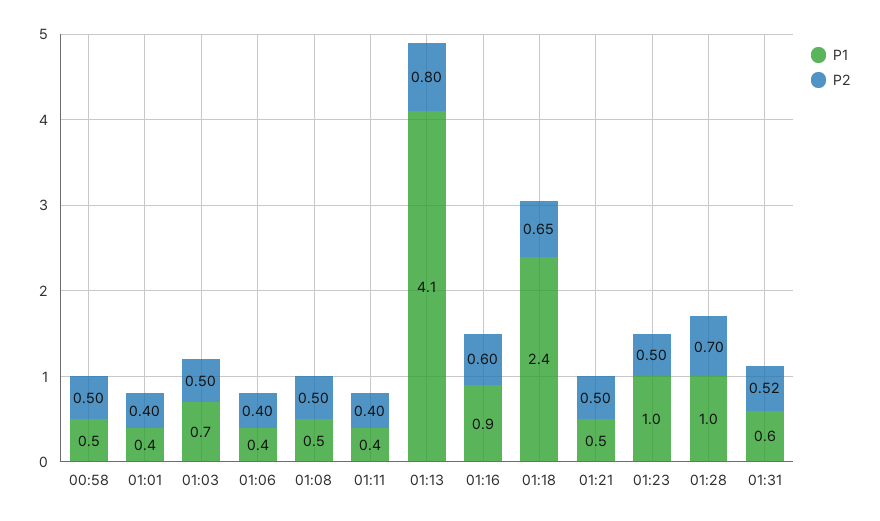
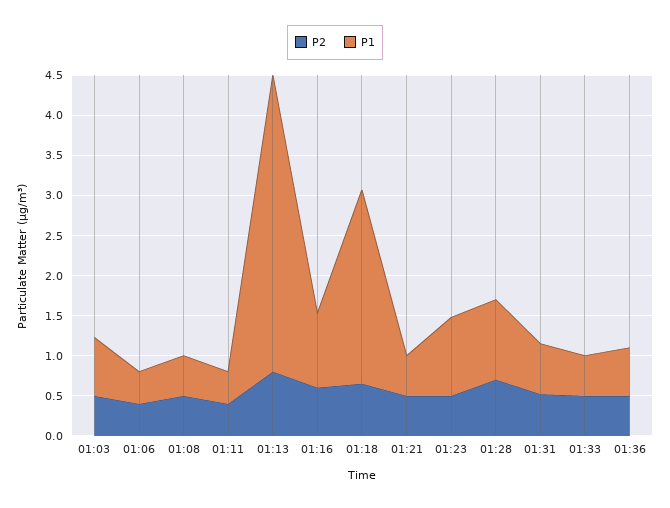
P1, 00:58: 0.5 -> none
P2, 00:58: 0.5 -> none
P1, 01:01: 0.4 -> none
P2, 01:01: 0.4 -> none
P1, 01:13: 4.1 -> 3.7
P2, 01:33: none -> 0.5
P1, 01:33: none -> 0.5
P2, 01:36: none -> 0.5
P1, 01:36: none -> 0.6

